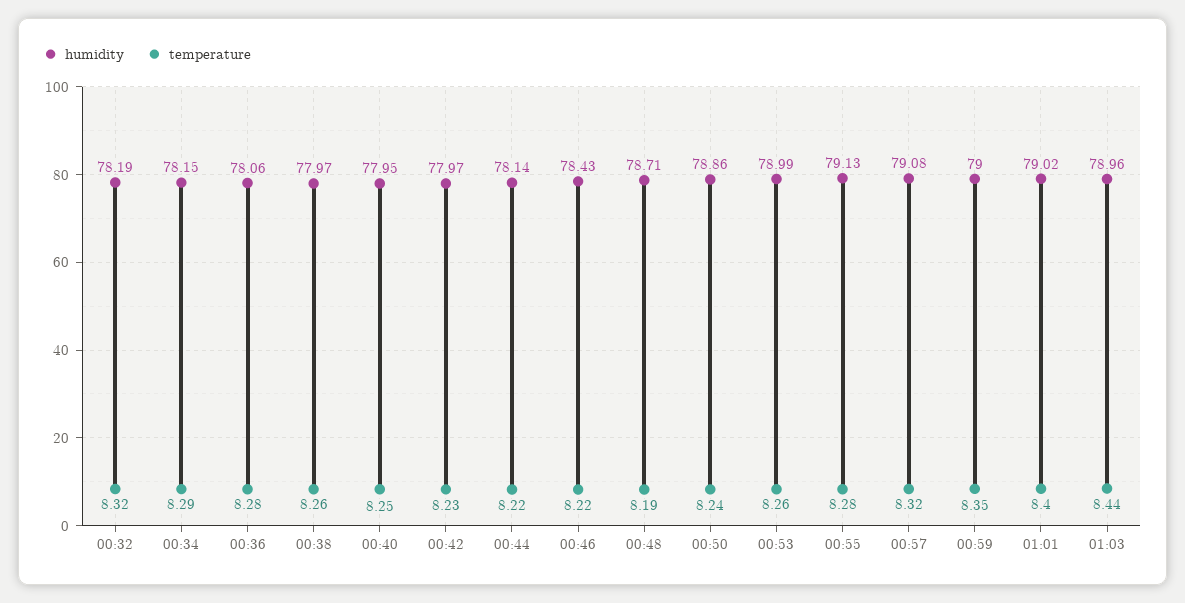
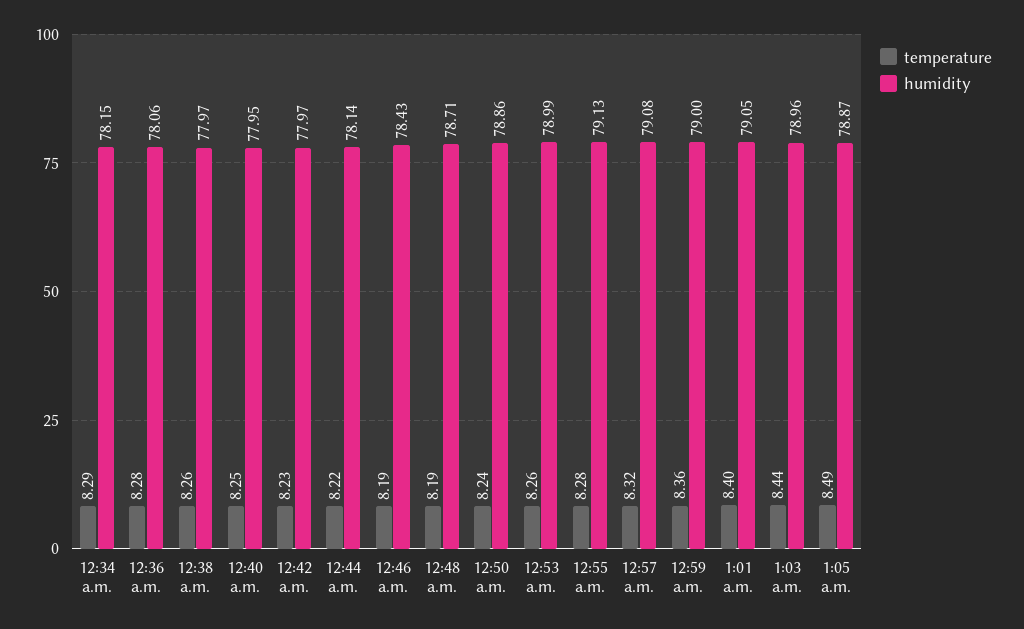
humidity, 00:32: 78.19 -> none
temperature, 00:32: 8.32 -> none
temperature, 00:46: 8.22 -> 8.19
temperature, 00:59: 8.35 -> 8.36
humidity, 01:01: 79.02 -> 79.05
temperature, 1:05 a.m.: none -> 8.49
humidity, 1:05 a.m.: none -> 78.87

